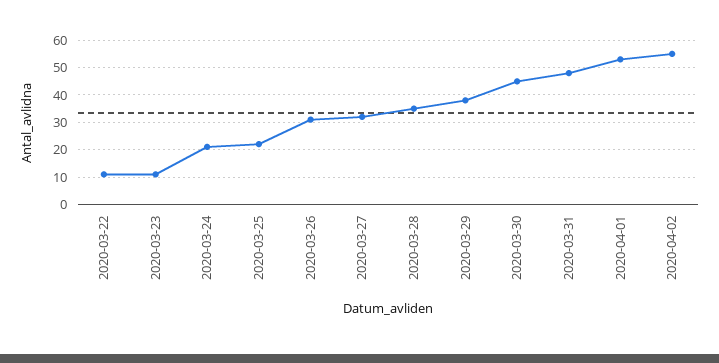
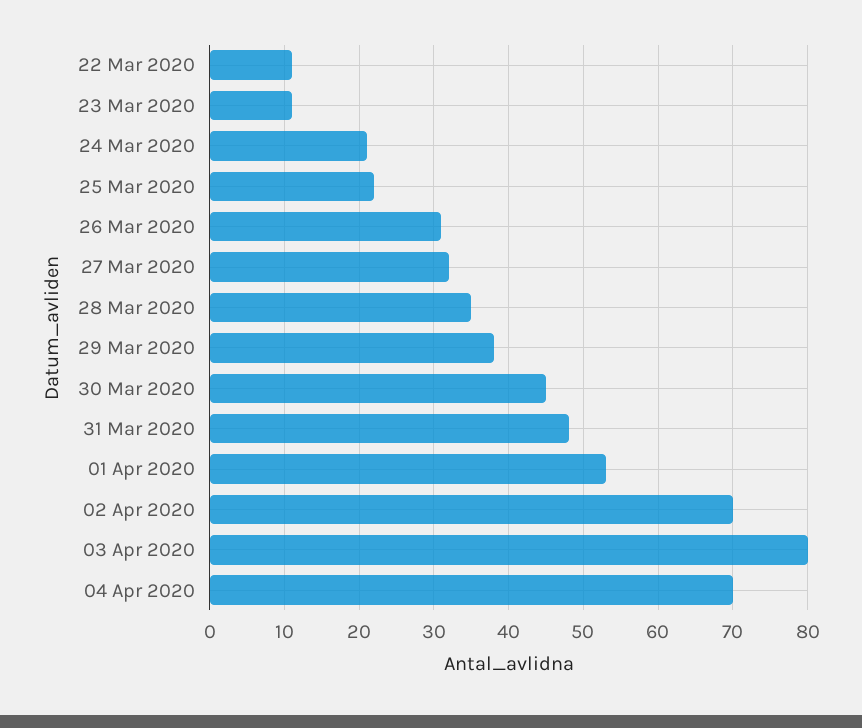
2020-04-02: 55 -> 70
03 Apr 2020: none -> 80
04 Apr 2020: none -> 70

